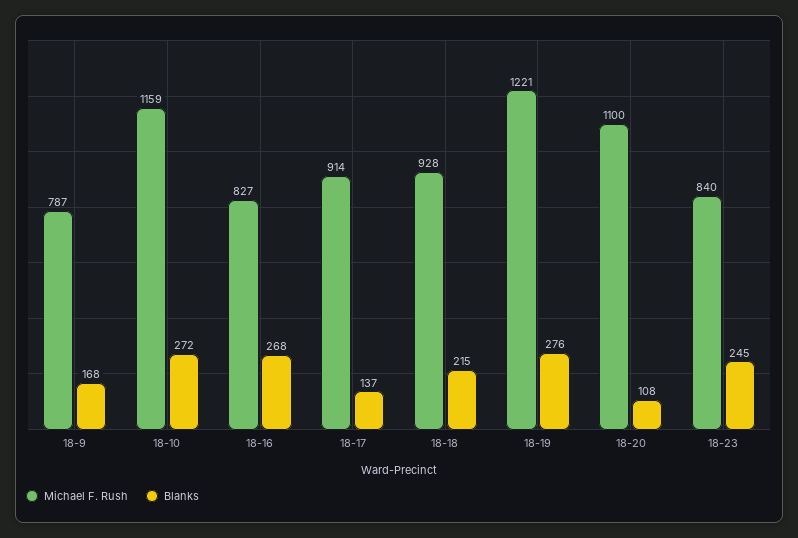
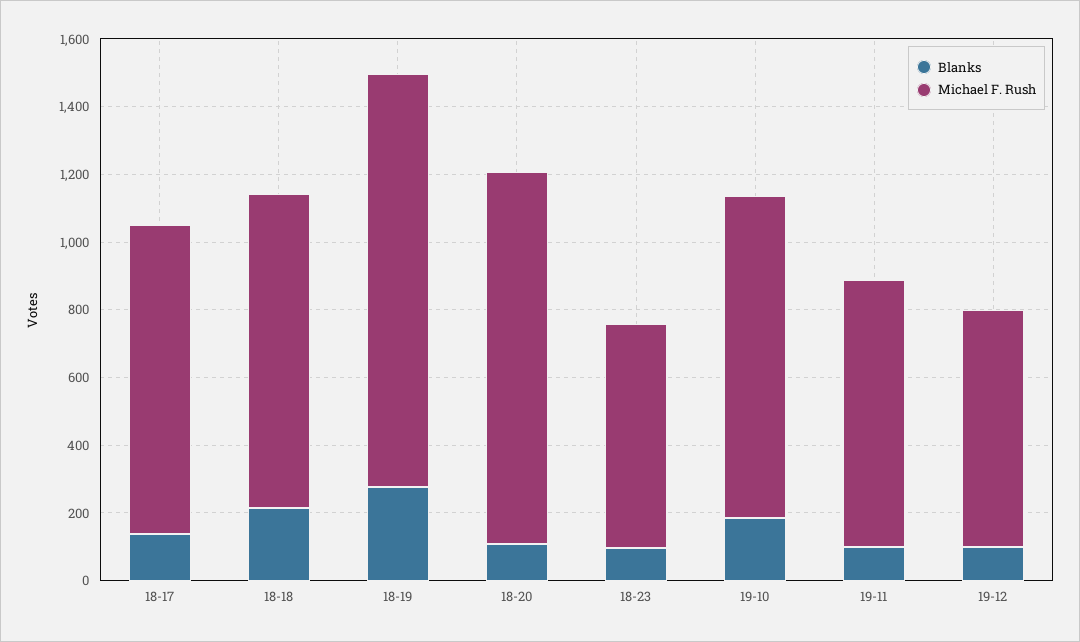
Michael F. Rush, 18-9: 787 -> none
Blanks, 18-9: 168 -> none
Michael F. Rush, 18-10: 1159 -> none
Blanks, 18-10: 272 -> none
Michael F. Rush, 18-16: 827 -> none
Blanks, 18-16: 268 -> none
Michael F. Rush, 18-23: 840 -> 650
Blanks, 18-23: 245 -> 100
Blanks, 19-10: none -> 200
Michael F. Rush, 19-10: none -> 950
Blanks, 19-11: none -> 100
Michael F. Rush, 19-11: none -> 800
Blanks, 19-12: none -> 100
Michael F. Rush, 19-12: none -> 700

